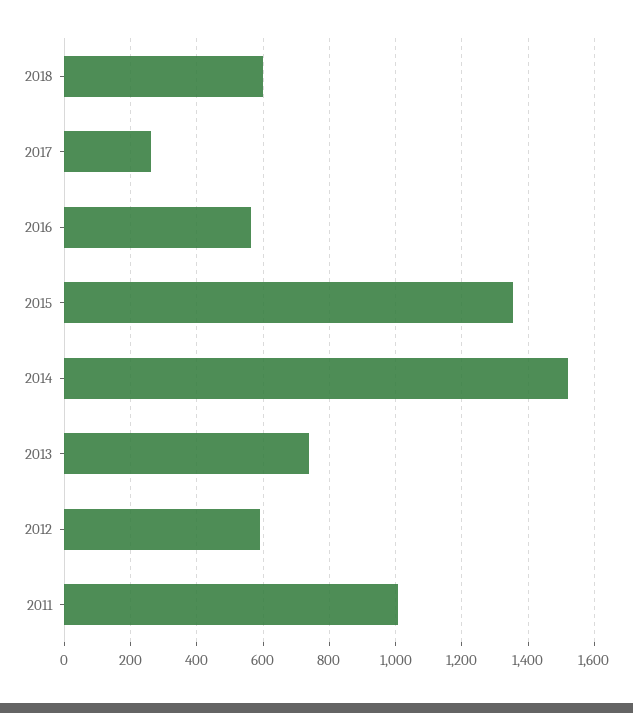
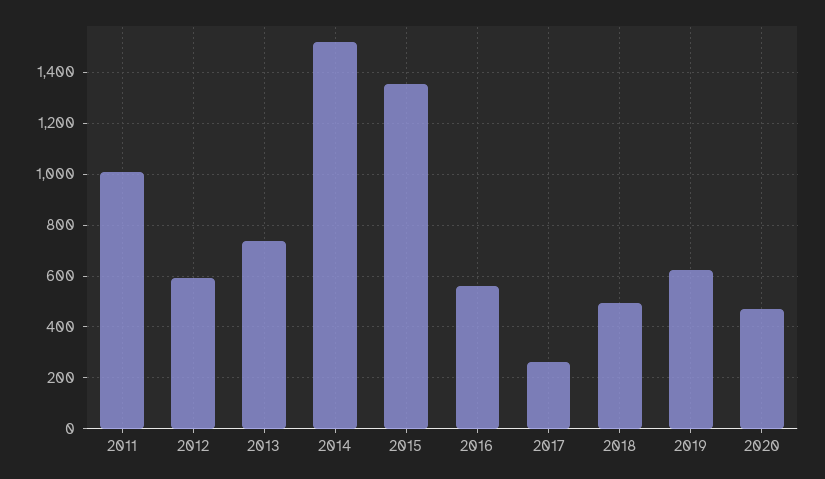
2018: 600 -> 500
2019: none -> 625
2020: none -> 475

